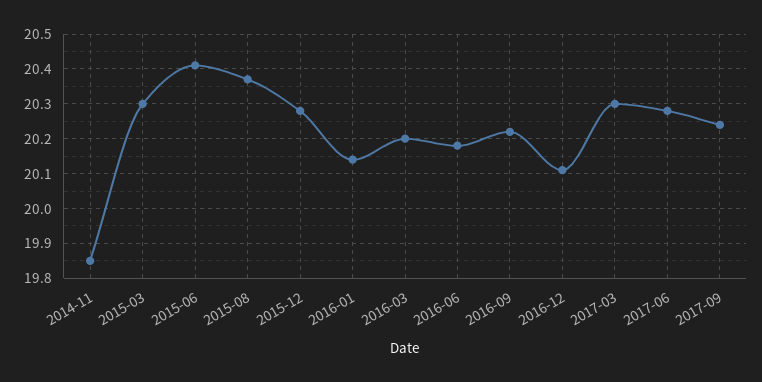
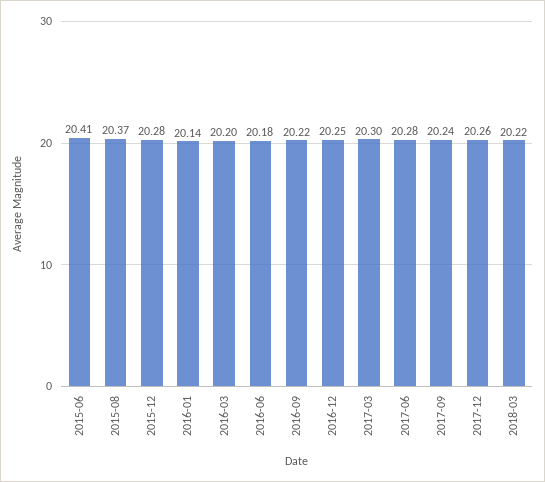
2014-11: 19.85 -> none
2015-03: 20.3 -> none
2016-12: 20.1 -> 20.25
2017-12: none -> 20.26
2018-03: none -> 20.22

